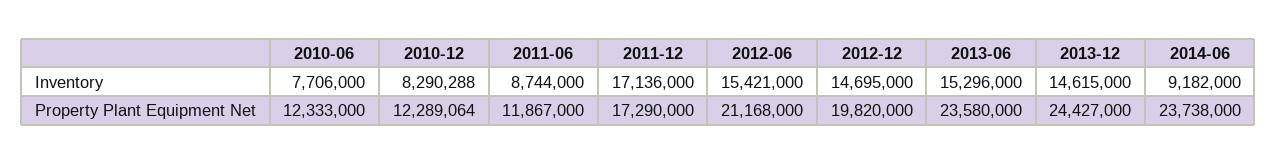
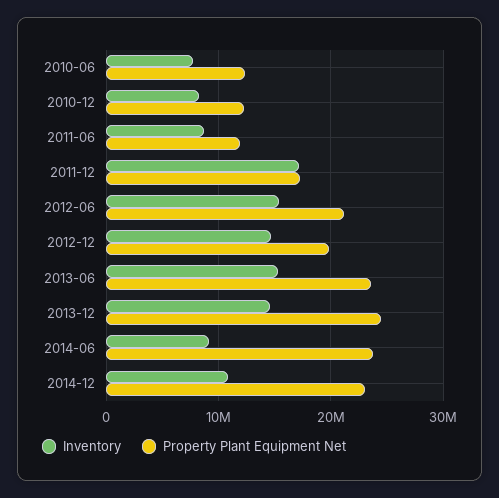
Inventory, 2014-12: none -> 11000000
Property Plant Equipment Net, 2014-12: none -> 23000000

